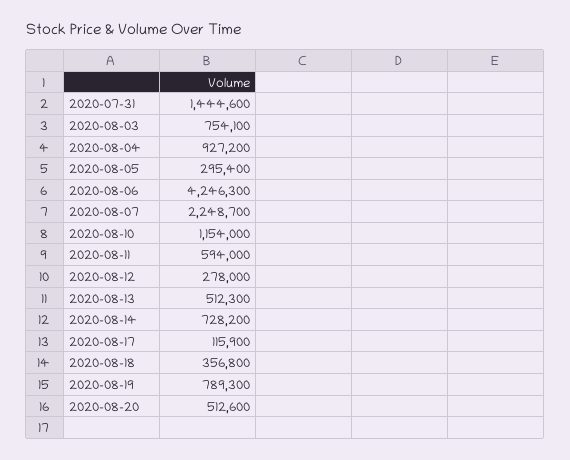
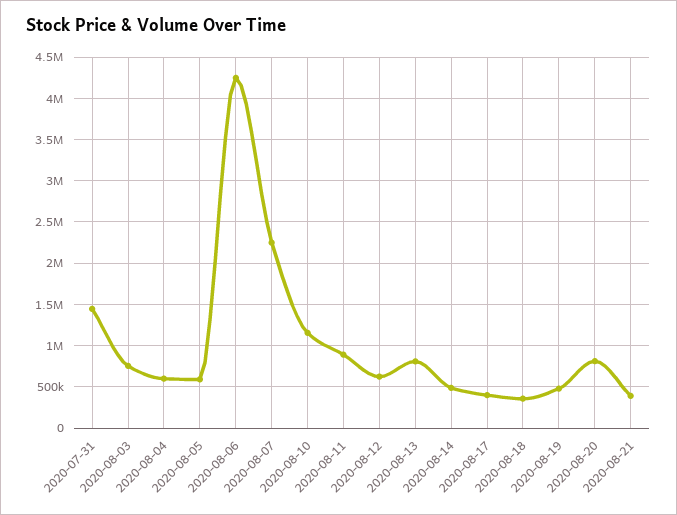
2020-08-04: 927200 -> 600000
2020-08-05: 295400 -> 600000
2020-08-11: 594000 -> 900000
2020-08-12: 278000 -> 600000
2020-08-13: 512300 -> 800000
2020-08-14: 728200 -> 500000
2020-08-17: 115900 -> 400000
2020-08-19: 789300 -> 500000
2020-08-20: 512600 -> 800000
2020-08-21: none -> 400000

